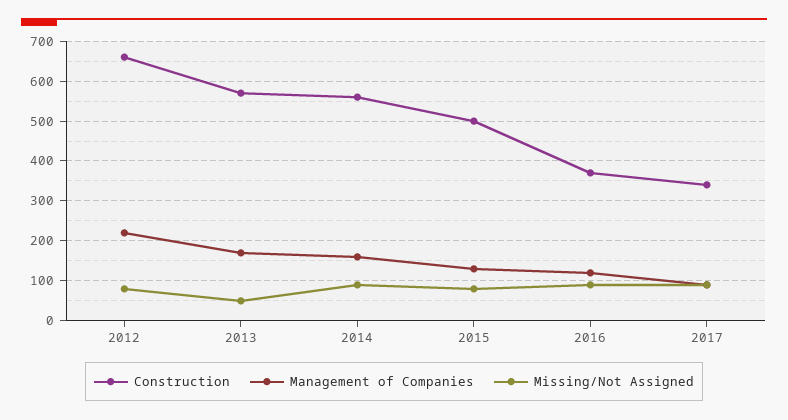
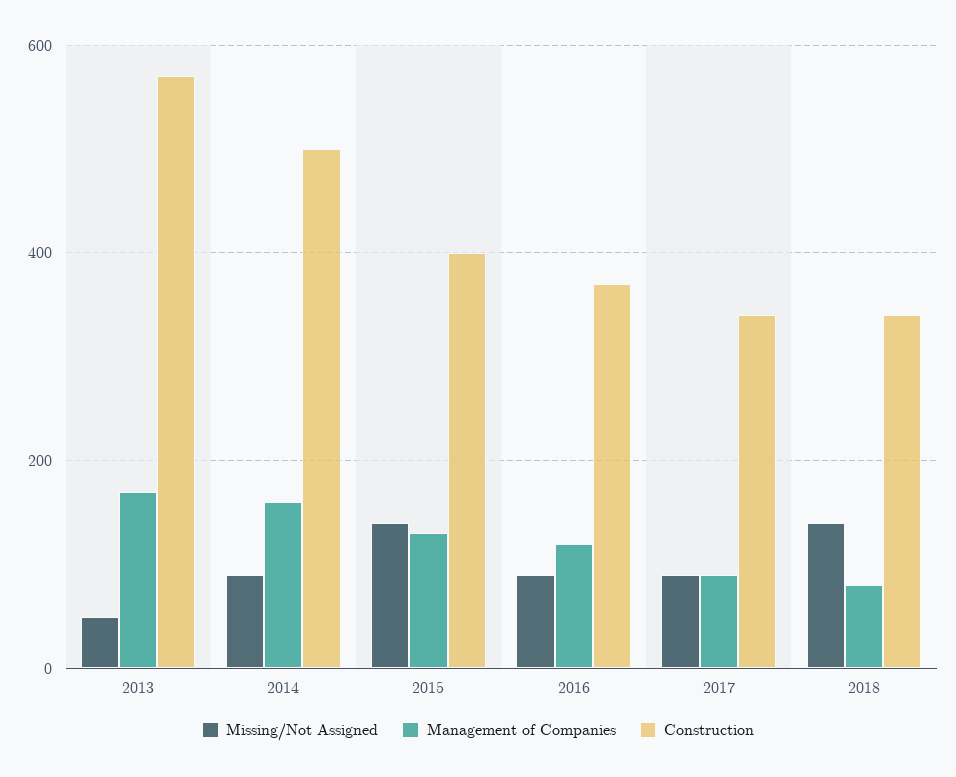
Construction, 2012: 660 -> none
Management of Companies, 2012: 220 -> none
Missing/Not Assigned, 2012: 80 -> none
Construction, 2014: 560 -> 500
Construction, 2015: 500 -> 400
Missing/Not Assigned, 2015: 80 -> 140
Missing/Not Assigned, 2018: none -> 140
Management of Companies, 2018: none -> 80
Construction, 2018: none -> 340

